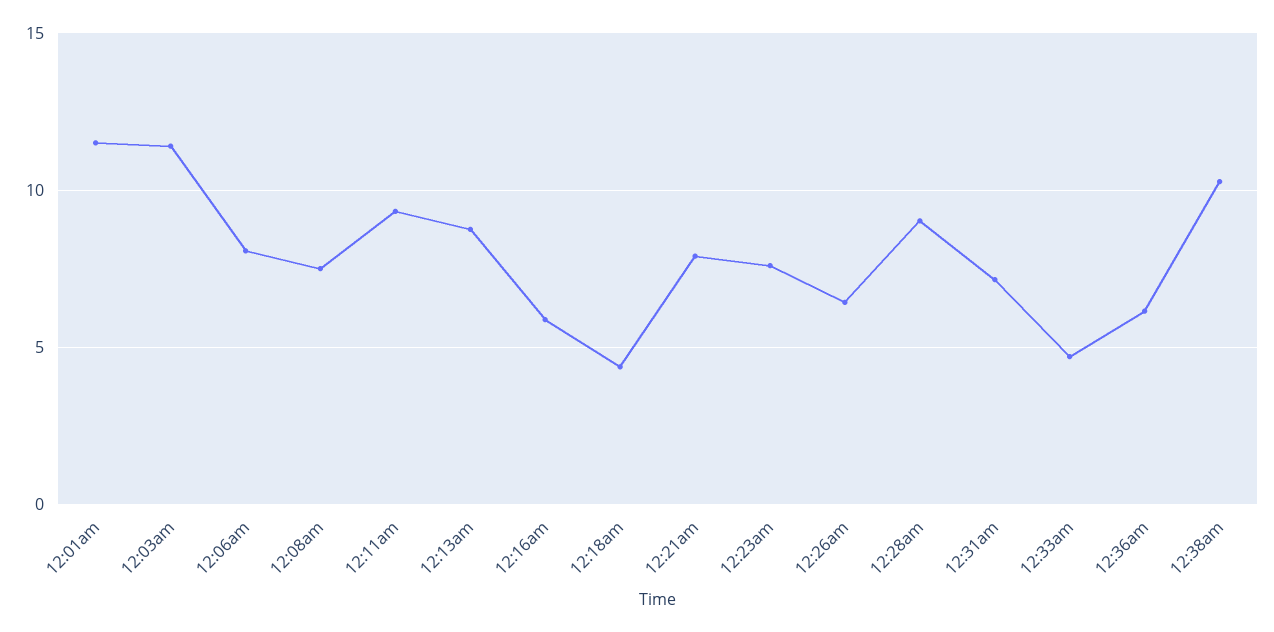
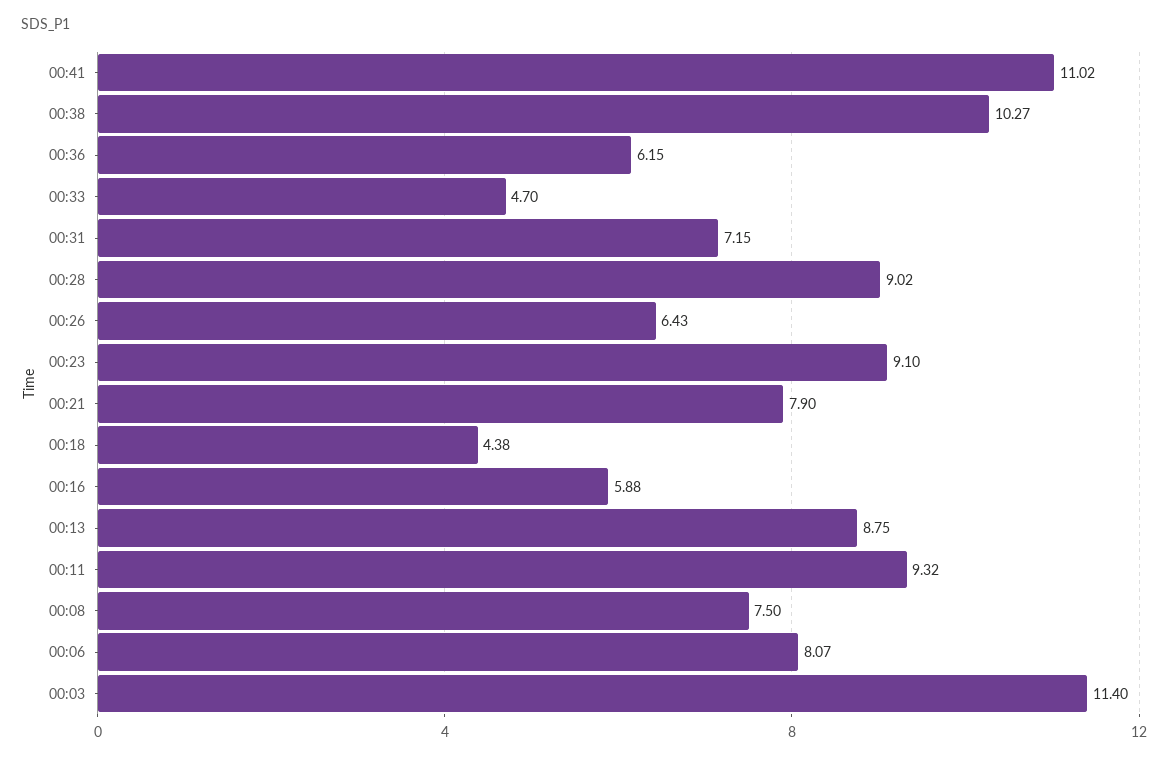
12:01am: 11.5 -> none
12:23am: 7.5 -> 9.1
00:41: none -> 11.02

